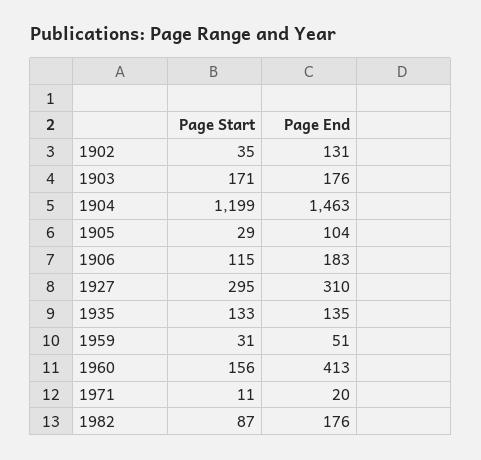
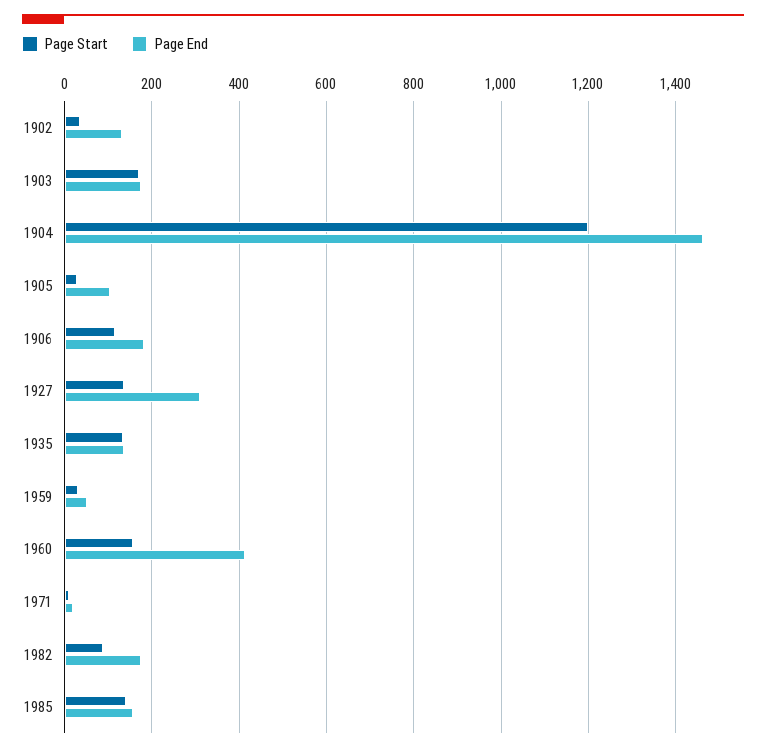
Page Start, 1927: 295 -> 140
Page Start, 1985: none -> 140
Page End, 1985: none -> 160

